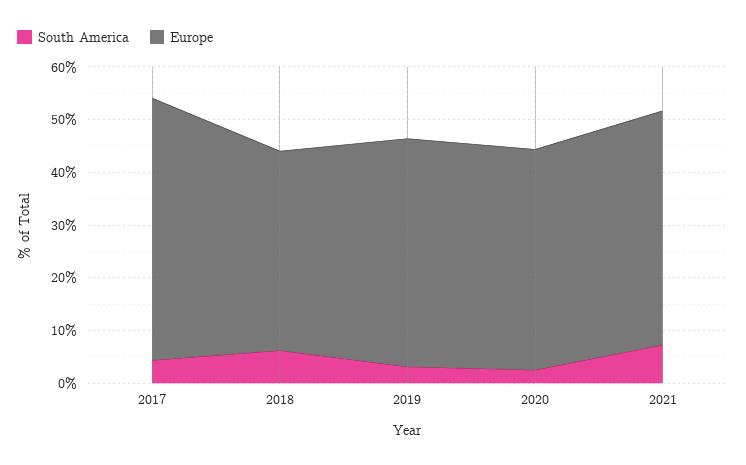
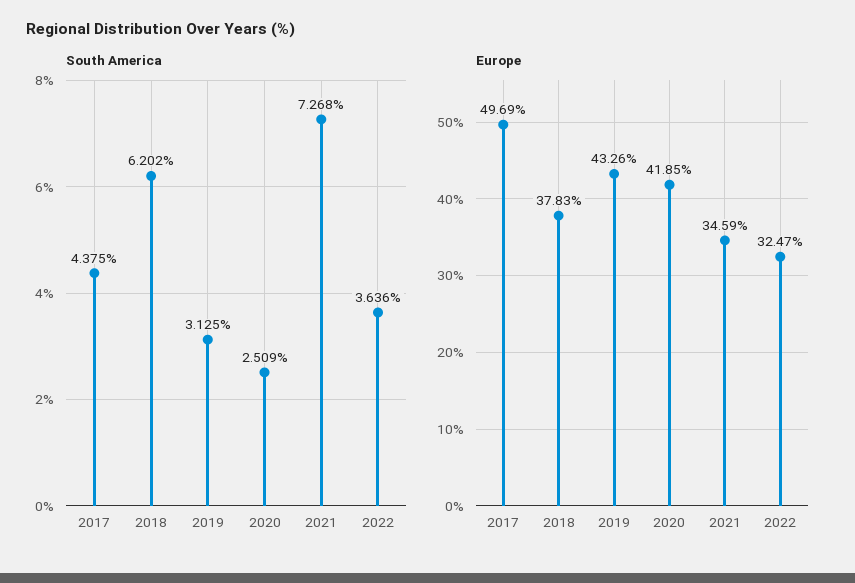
Europe, 2021: 44 -> 34.59
South America, 2022: none -> 3.636
Europe, 2022: none -> 32.47

